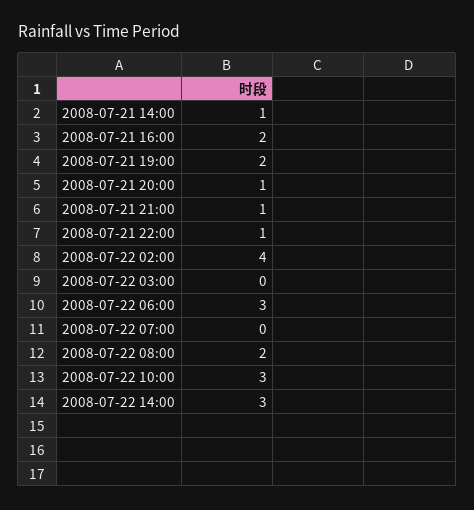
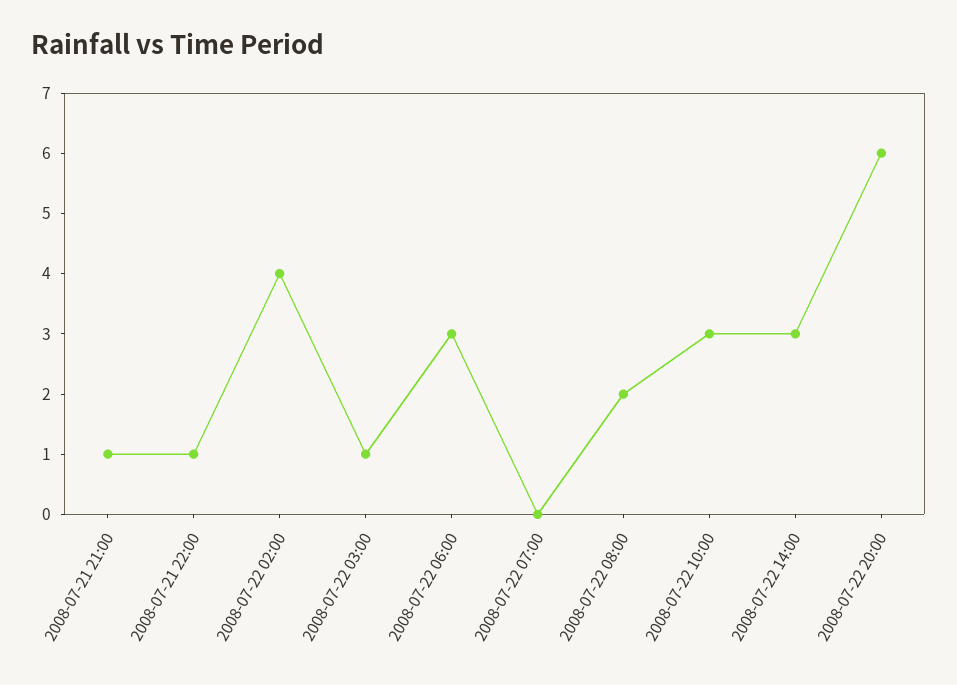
2008-07-21 14:00: 1 -> none
2008-07-21 16:00: 2 -> none
2008-07-21 19:00: 2 -> none
2008-07-21 20:00: 1 -> none
2008-07-22 03:00: 0 -> 1
2008-07-22 20:00: none -> 6

